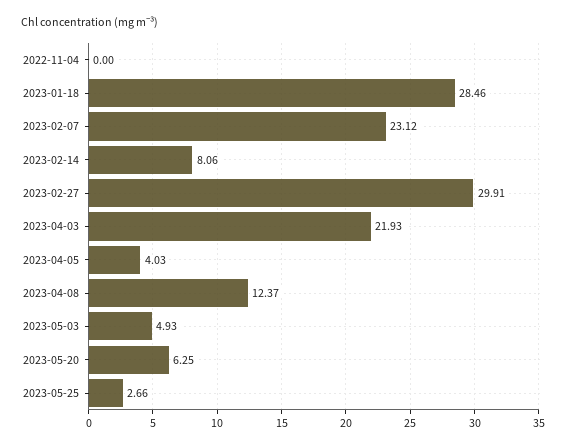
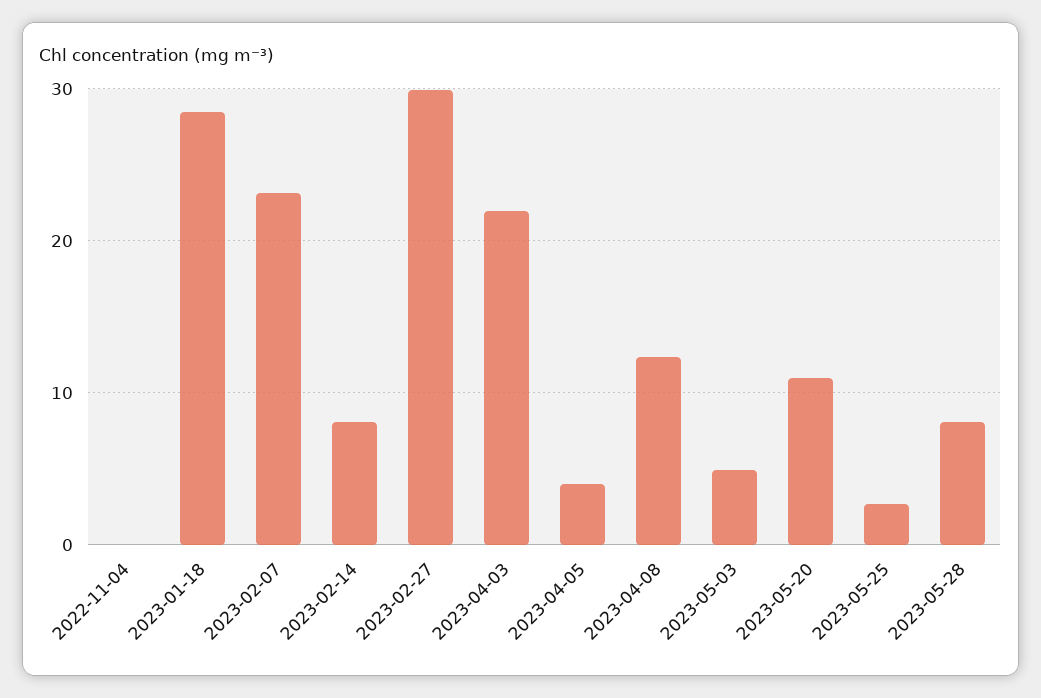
2023-05-20: 6.25 -> 11
2023-05-28: none -> 8

